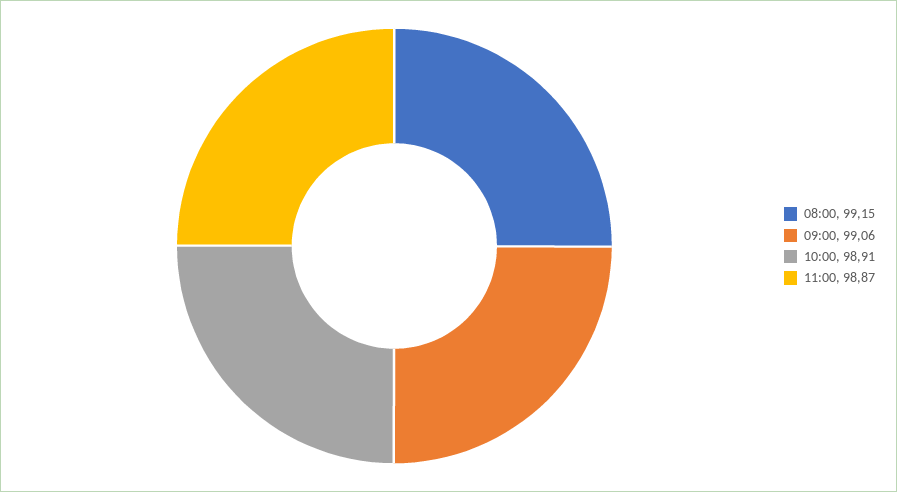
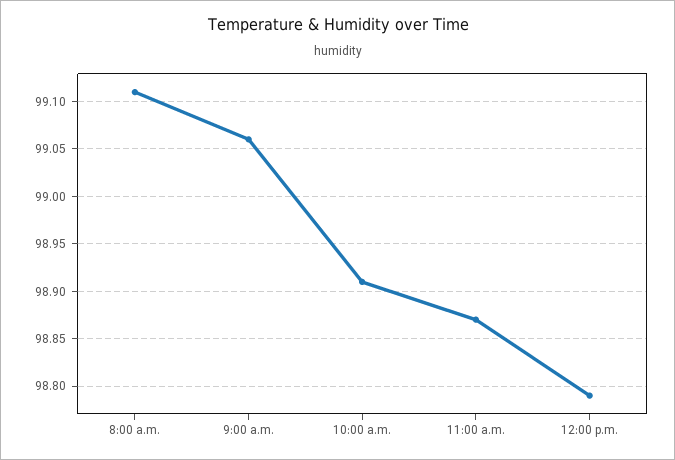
08:00: 99.15 -> 99.11
12:00 p.m.: none -> 98.79

